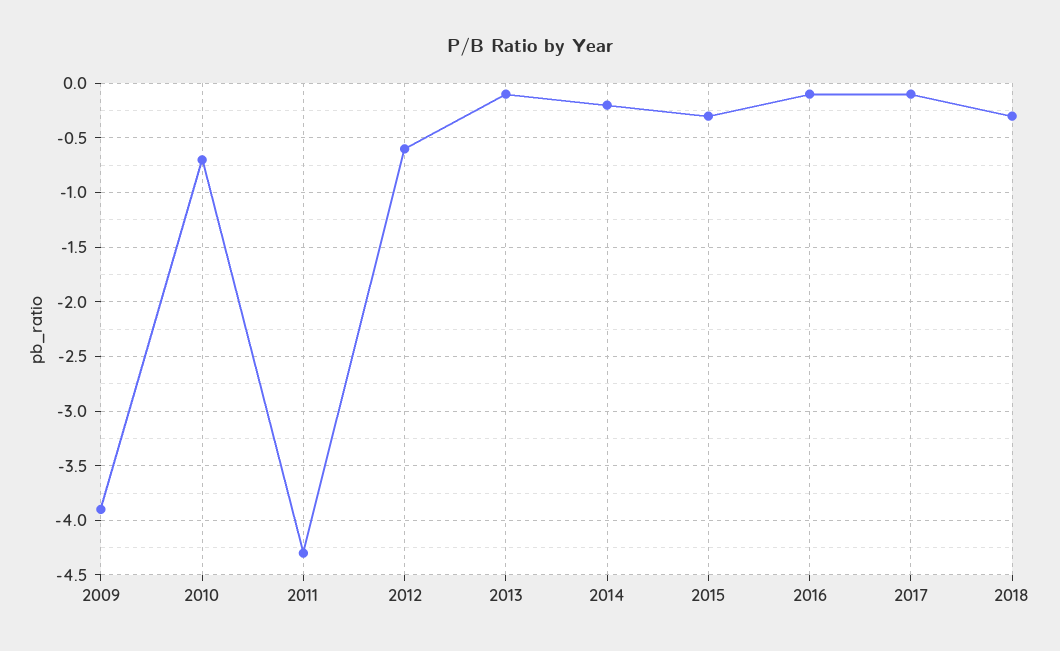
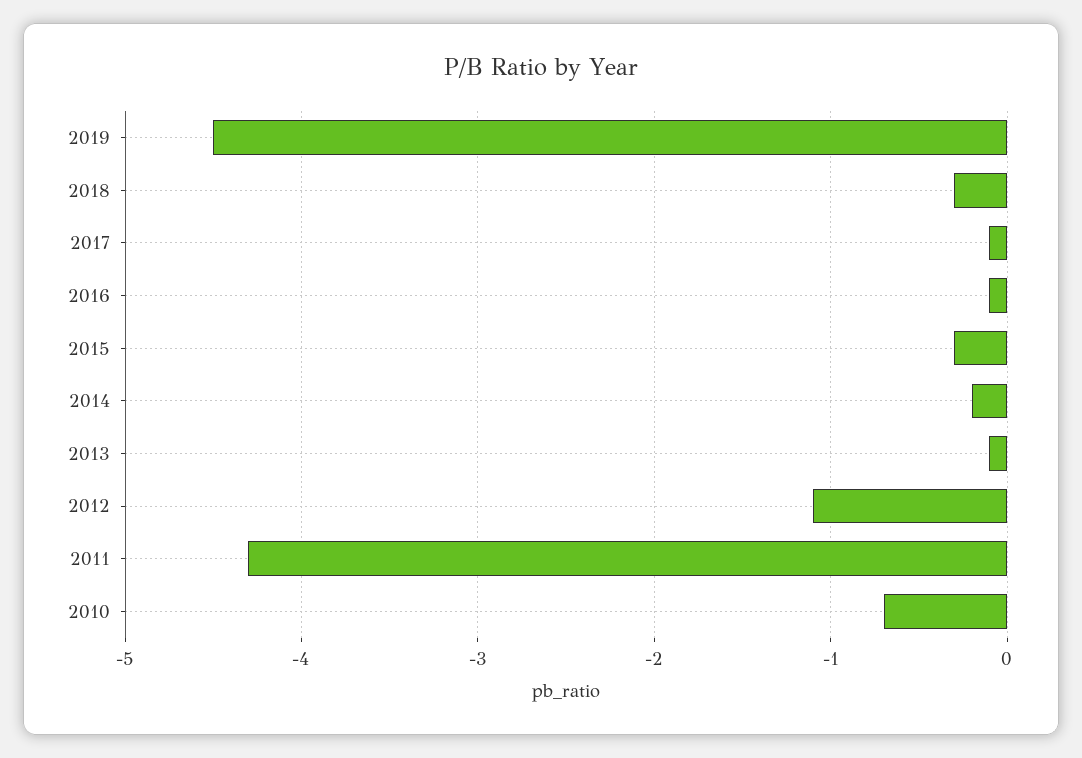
2009: -3.9 -> none
2012: -0.6 -> -1.1
2019: none -> -4.5

